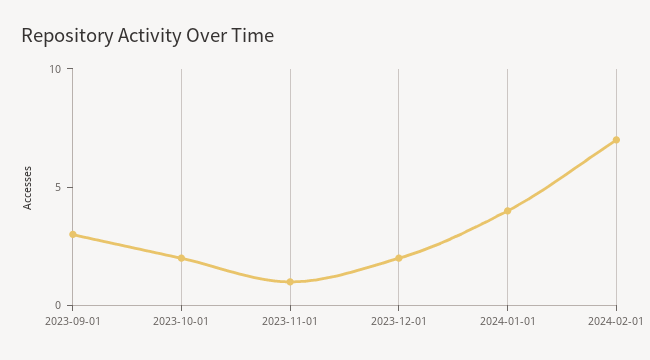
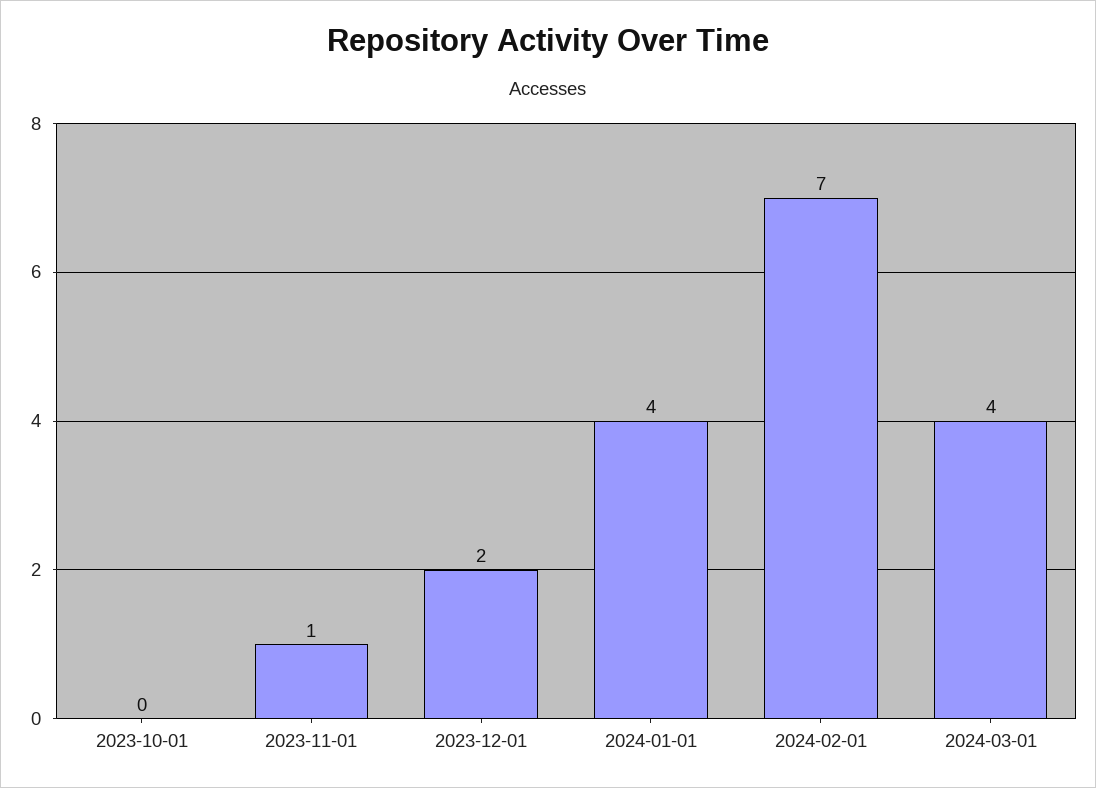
2023-09-01: 3 -> none
2023-10-01: 2 -> 0
2024-03-01: none -> 4

